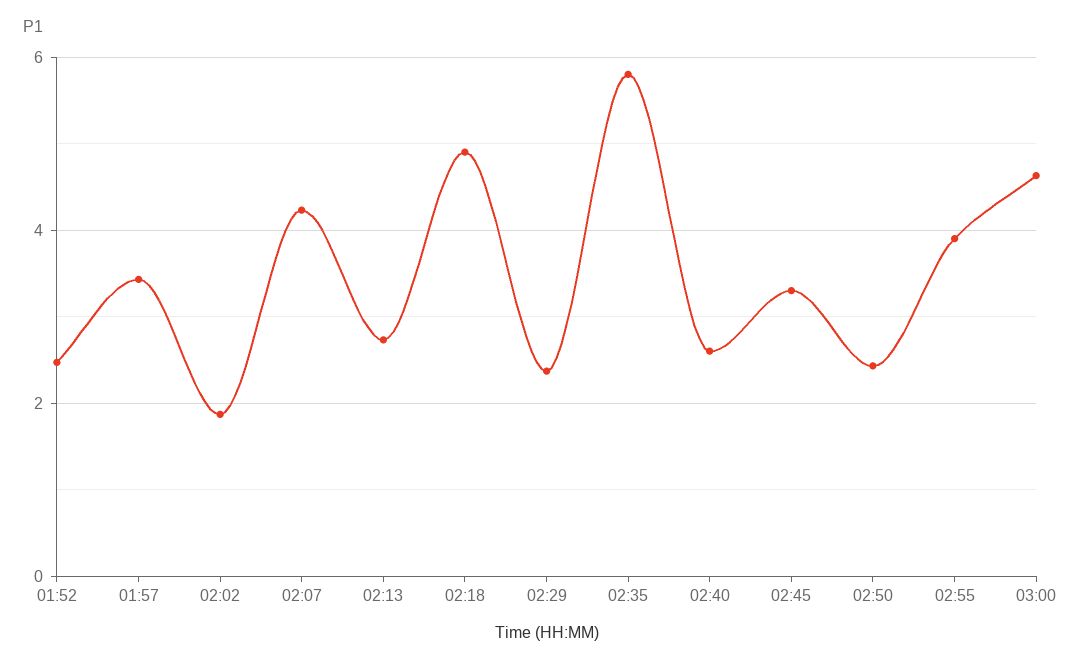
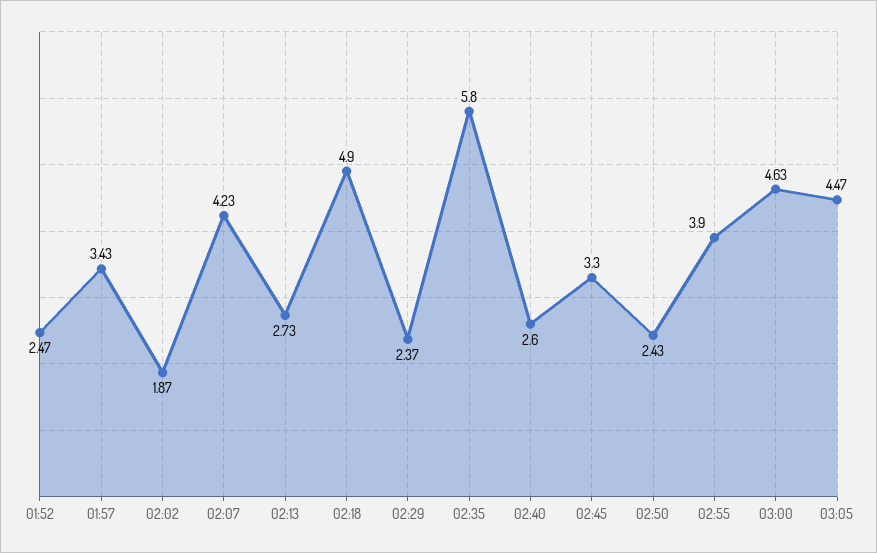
03:05: none -> 4.47

